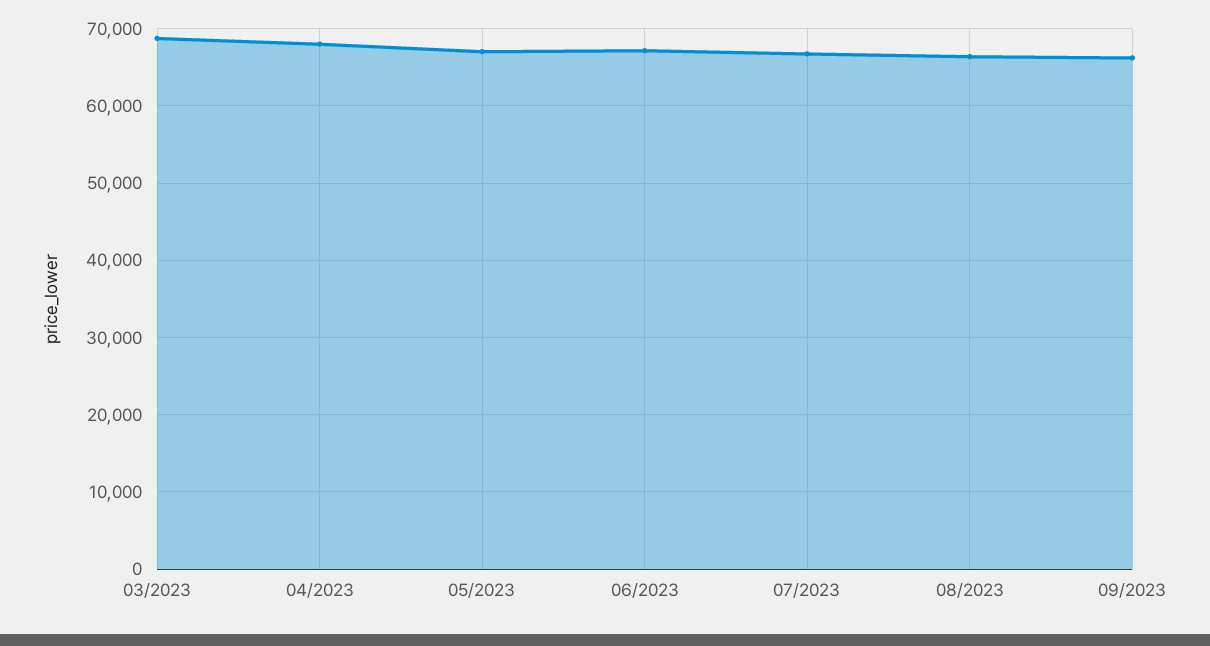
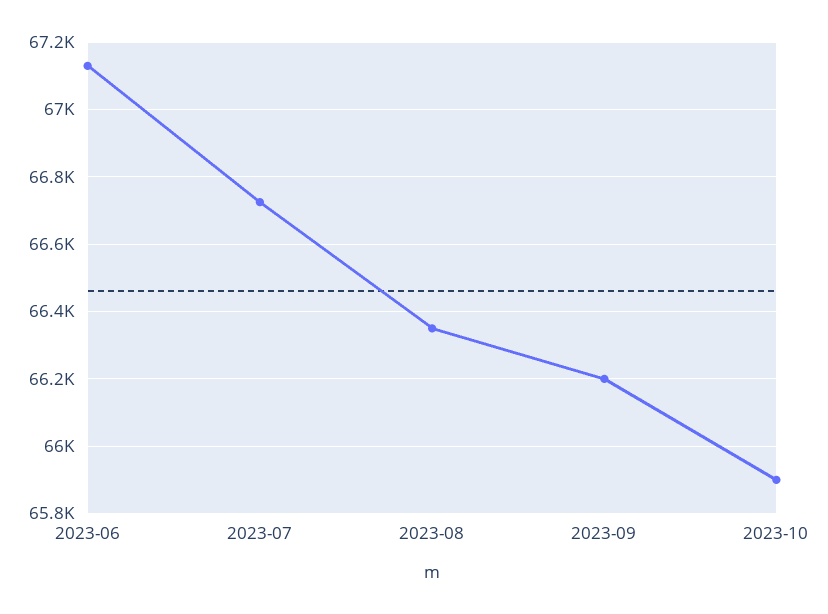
03/2023: 69000 -> none
04/2023: 68000 -> none
05/2023: 67000 -> none
2023-10: none -> 65900

